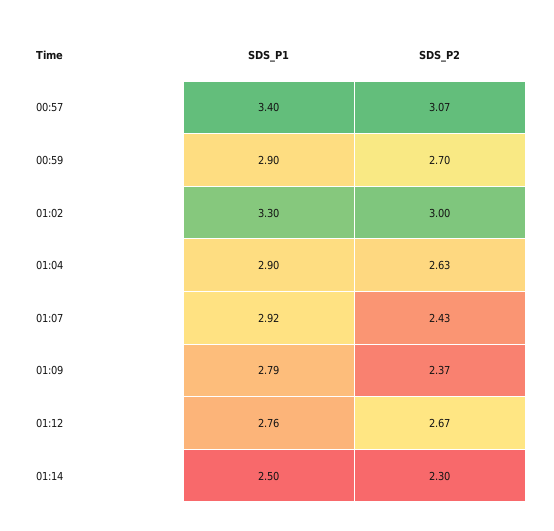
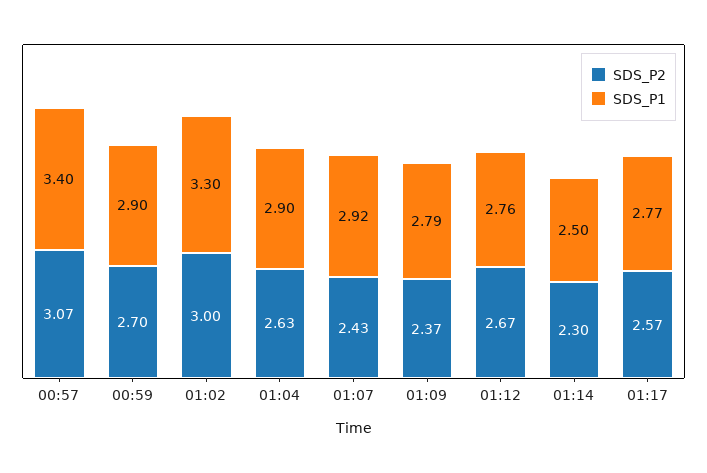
SDS_P2, 01:17: none -> 2.57
SDS_P1, 01:17: none -> 2.77

